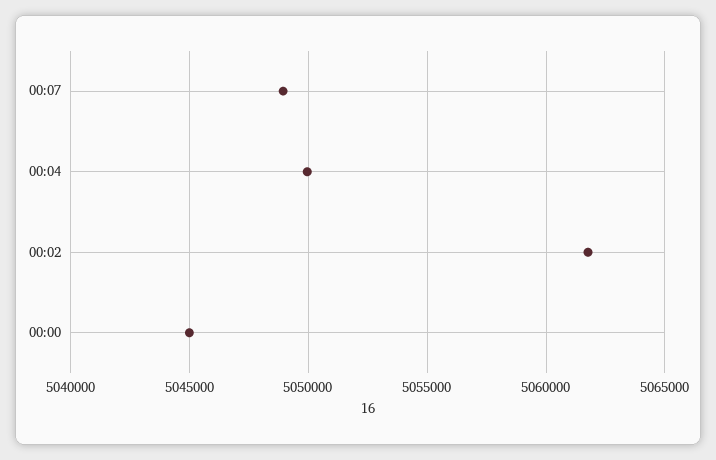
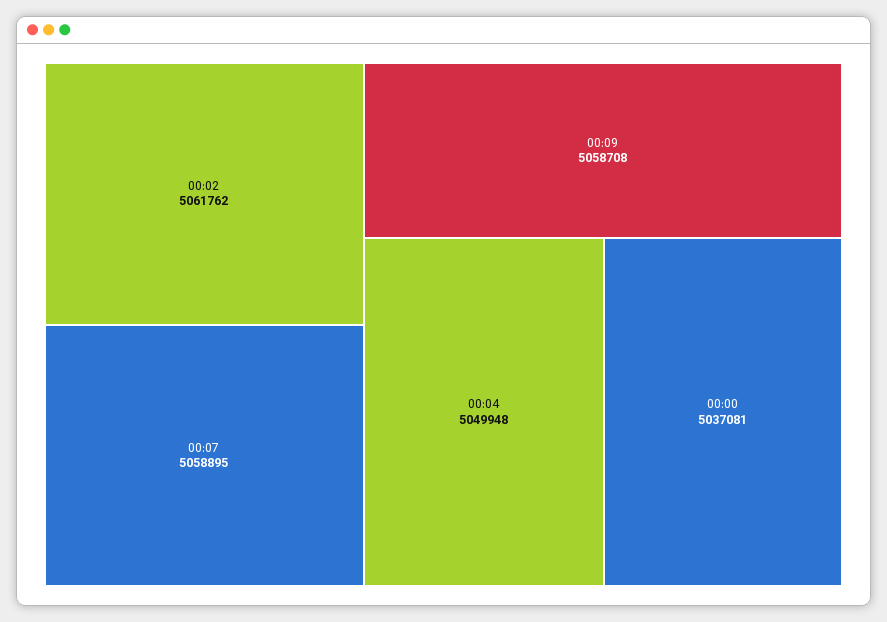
00:07: 5049000 -> 5058895
00:00: 5045000 -> 5037081
00:09: none -> 5058708

